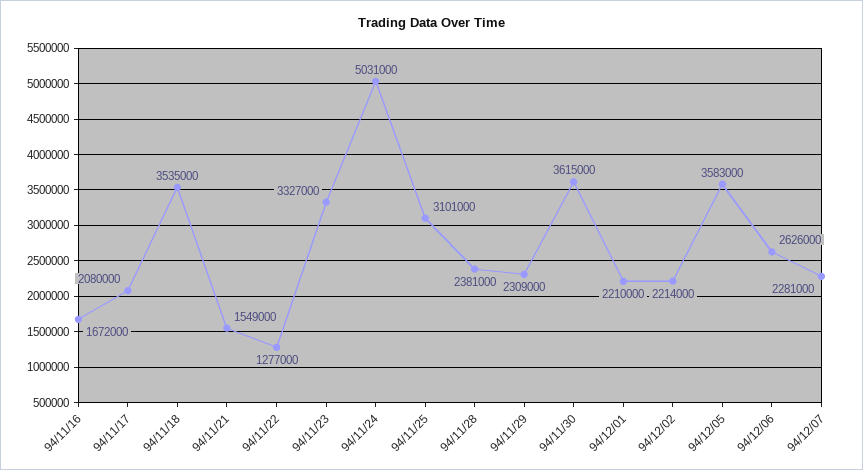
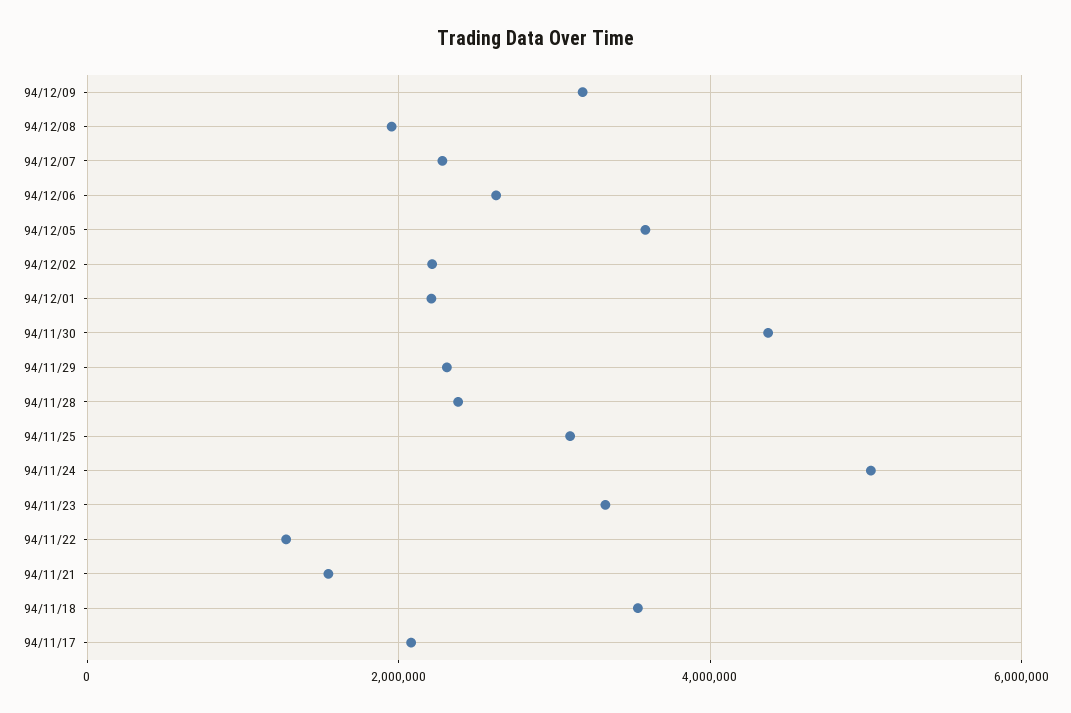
94/11/16: 1672000 -> none
94/11/30: 3615000 -> 4400000
94/12/09: none -> 3200000
94/12/08: none -> 2000000

